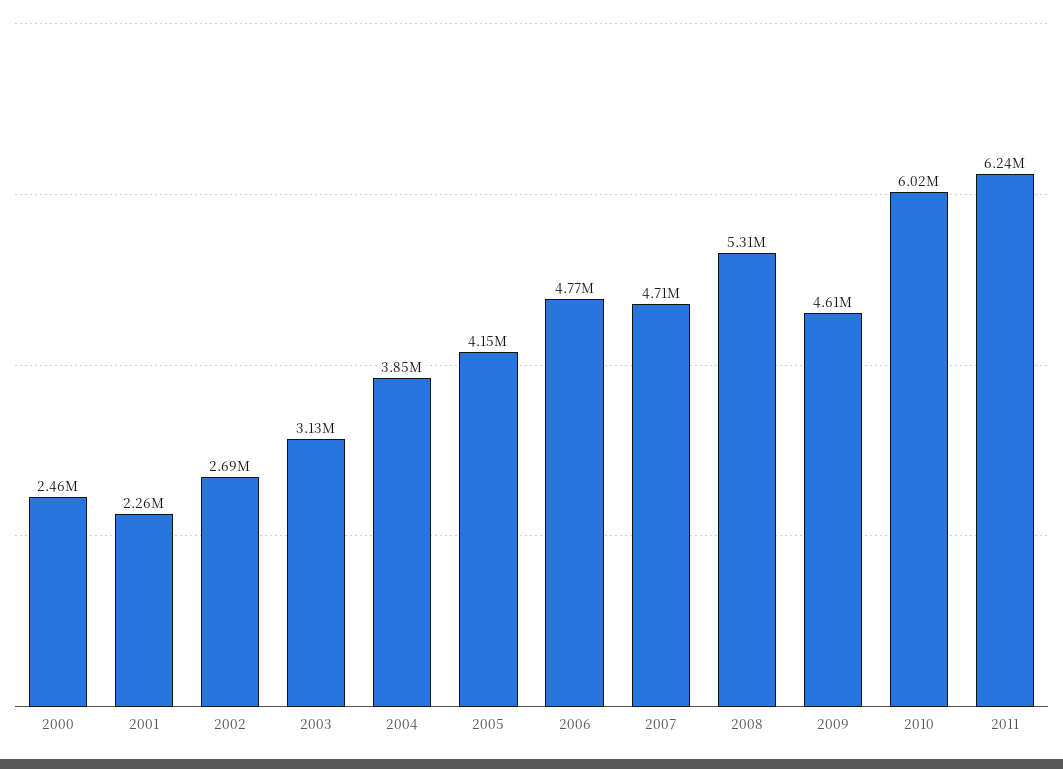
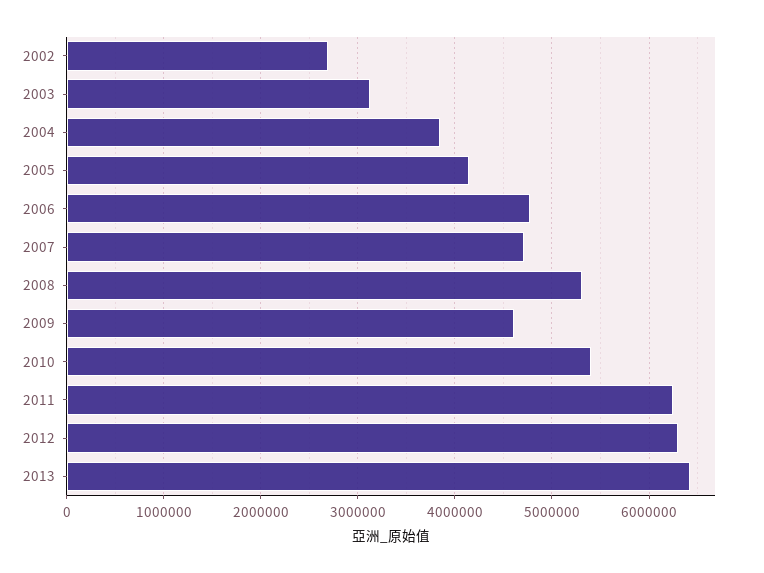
2000: 2460000 -> none
2001: 2260000 -> none
2010: 6020000 -> 5400000
2012: none -> 6300000
2013: none -> 6400000

